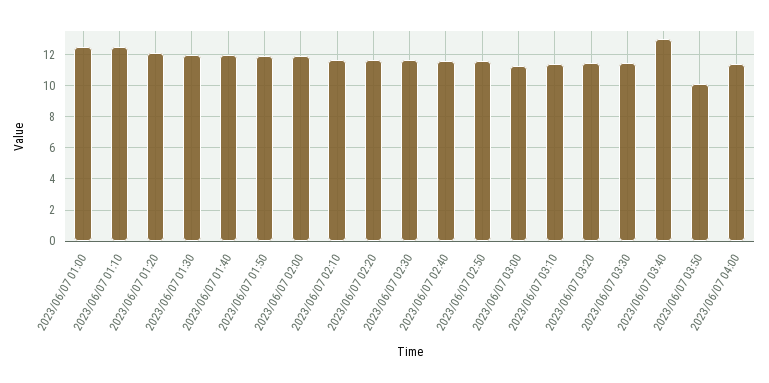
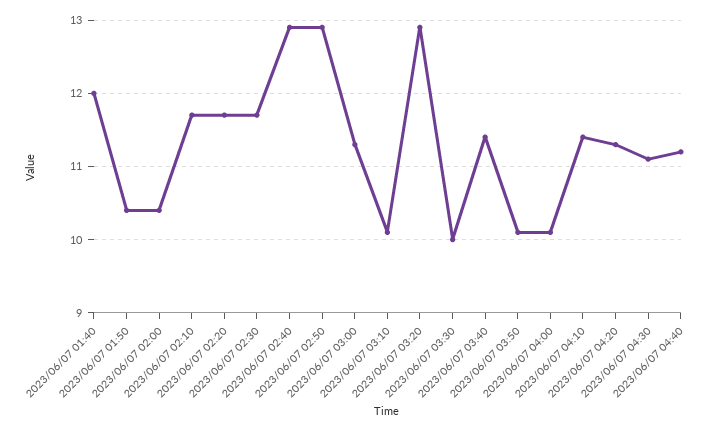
2023/06/07 01:00: 12.5 -> none
2023/06/07 01:10: 12.5 -> none
2023/06/07 01:20: 12 -> none
2023/06/07 01:30: 12 -> none
2023/06/07 01:50: 12 -> 10.4
2023/06/07 02:00: 12 -> 10.4
2023/06/07 02:40: 11.5 -> 12.9
2023/06/07 02:50: 11.5 -> 12.9
2023/06/07 03:10: 11.5 -> 10.1
2023/06/07 03:20: 11.5 -> 12.9
2023/06/07 03:30: 11.5 -> 10
2023/06/07 03:40: 13 -> 11.4
2023/06/07 04:00: 11.5 -> 10.1
2023/06/07 04:10: none -> 11.4
2023/06/07 04:20: none -> 11.3
2023/06/07 04:30: none -> 11.1
2023/06/07 04:40: none -> 11.2

